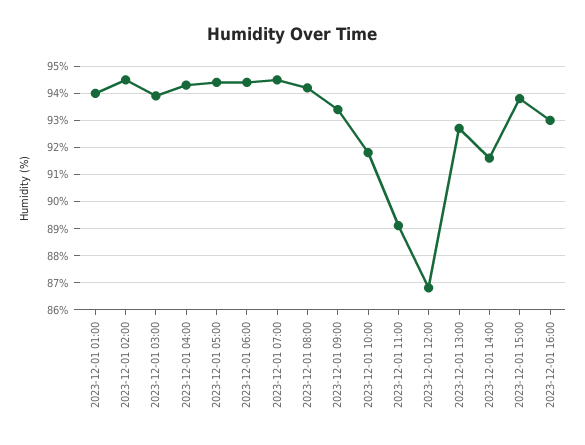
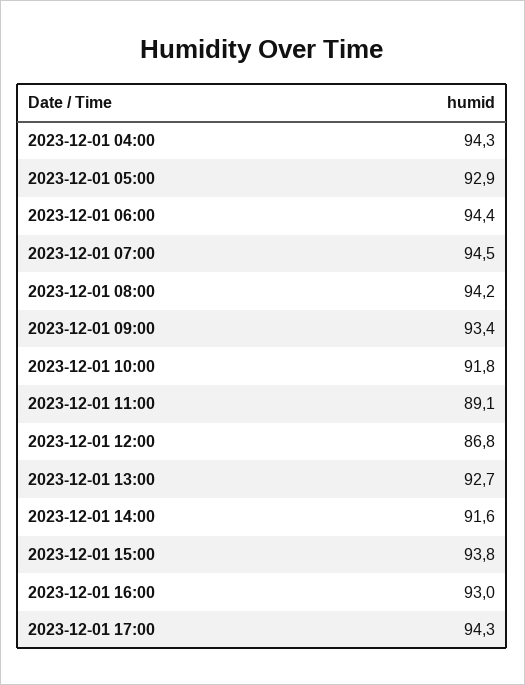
2023-12-01 01:00: 94 -> none
2023-12-01 02:00: 94.5 -> none
2023-12-01 03:00: 94 -> none
2023-12-01 05:00: 94.5 -> 92.9
2023-12-01 17:00: none -> 94.3

